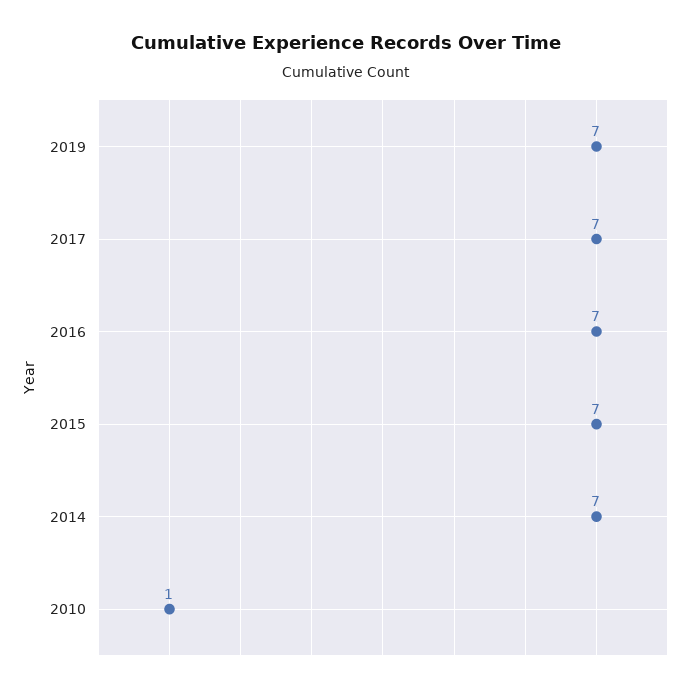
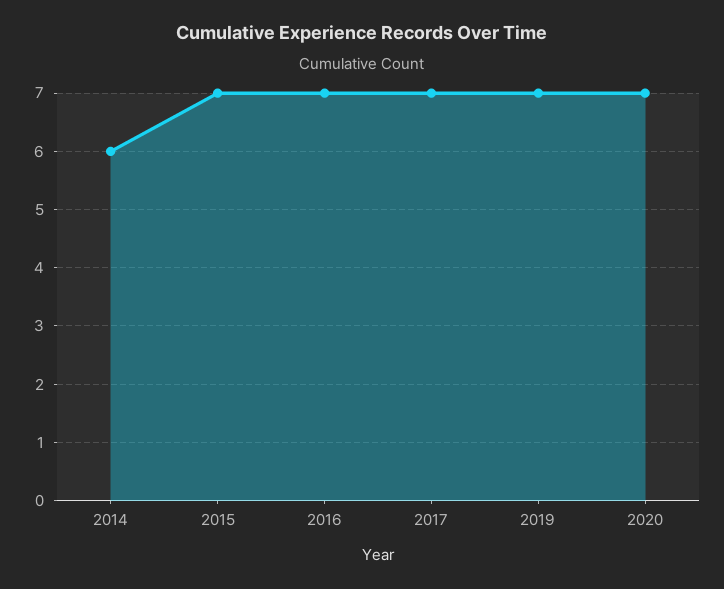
2014: 7 -> 6
2010: 1 -> none
2020: none -> 7

